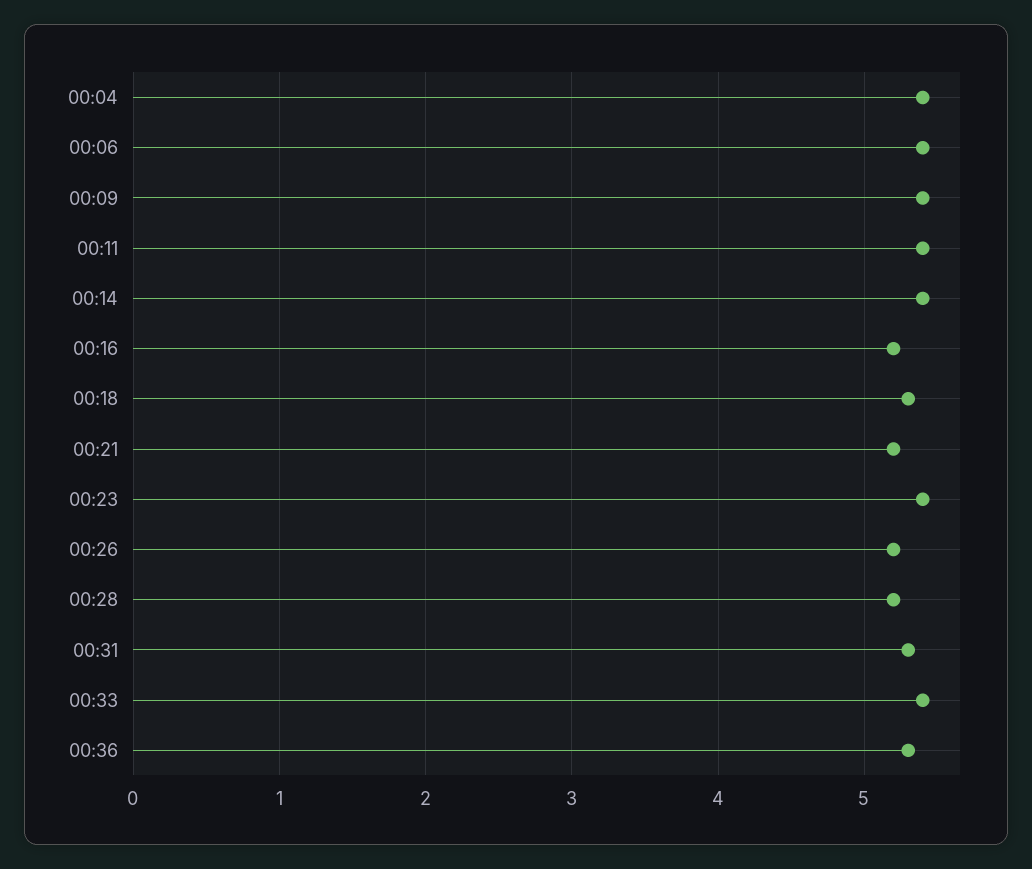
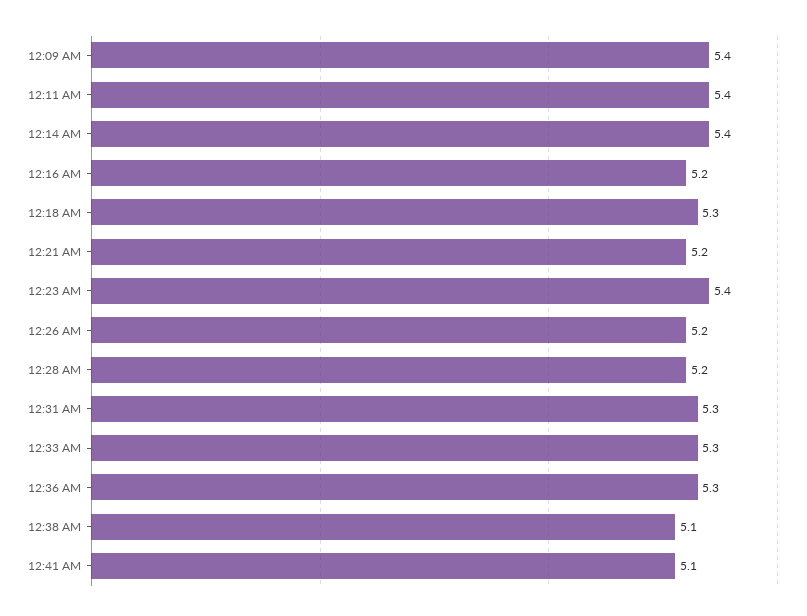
00:04: 5.4 -> none
00:06: 5.4 -> none
00:33: 5.4 -> 5.3
12:38 AM: none -> 5.1
12:41 AM: none -> 5.1

